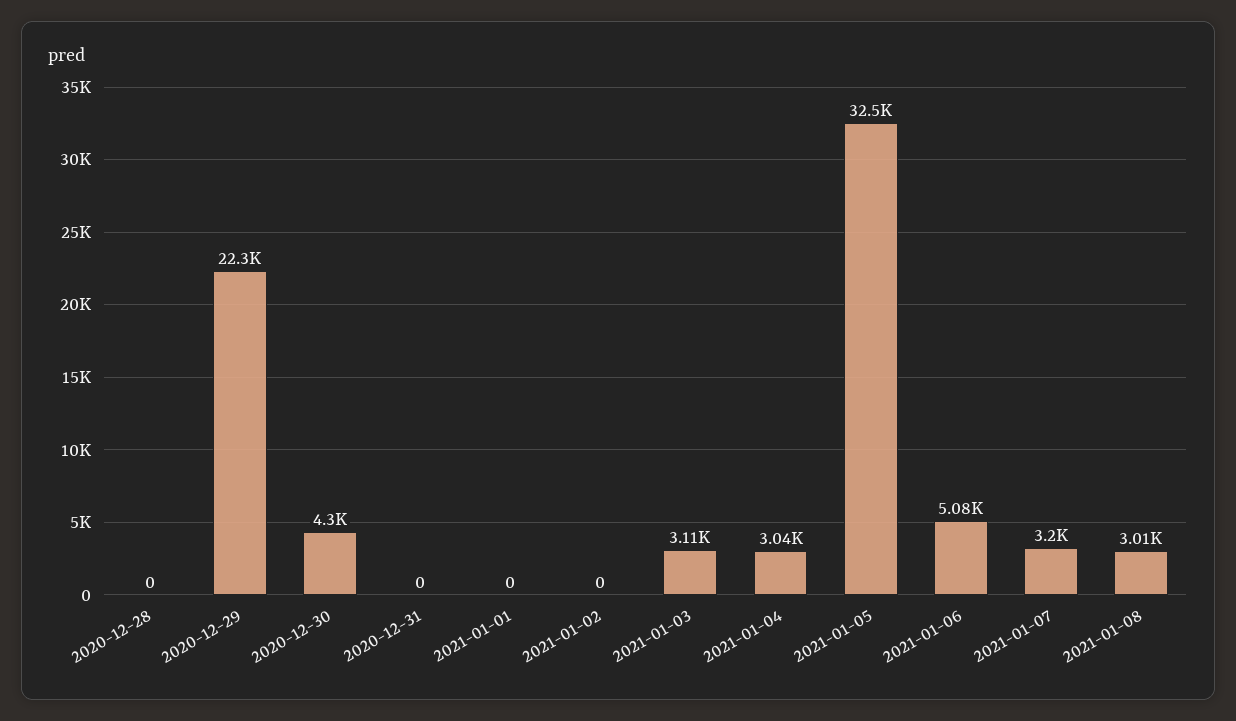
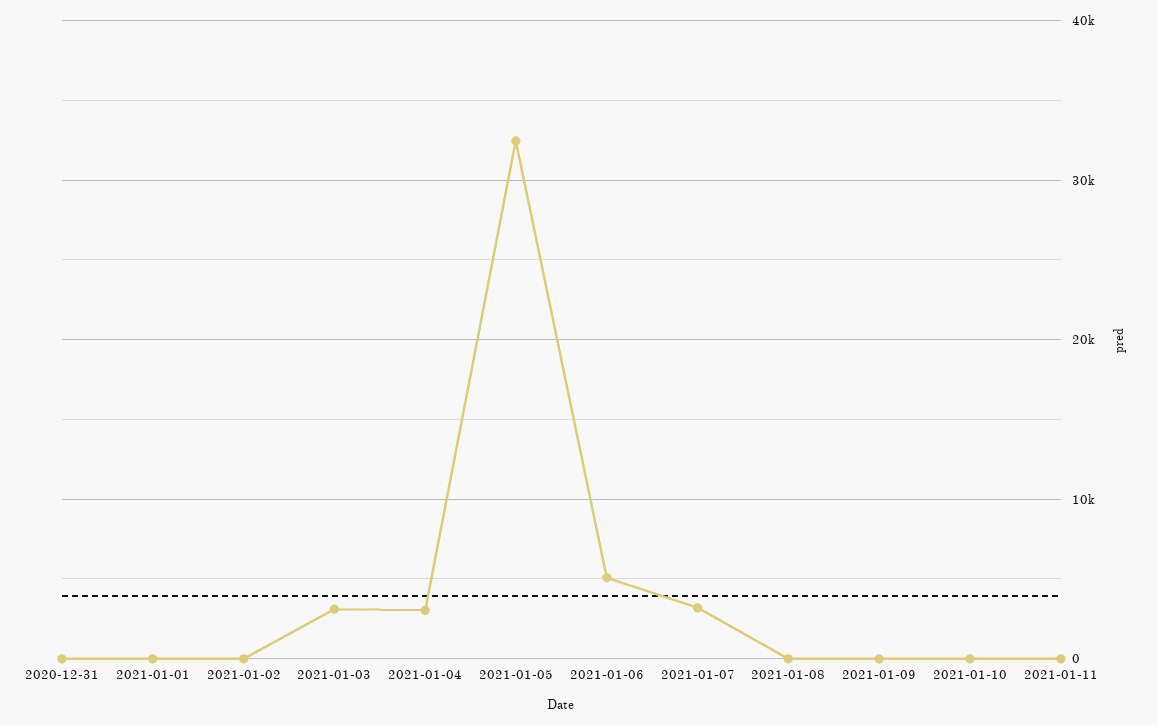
2020-12-28: 0 -> none
2020-12-29: 22300 -> none
2020-12-30: 4300 -> none
2021-01-08: 3010 -> 0
2021-01-09: none -> 0
2021-01-10: none -> 0
2021-01-11: none -> 0

